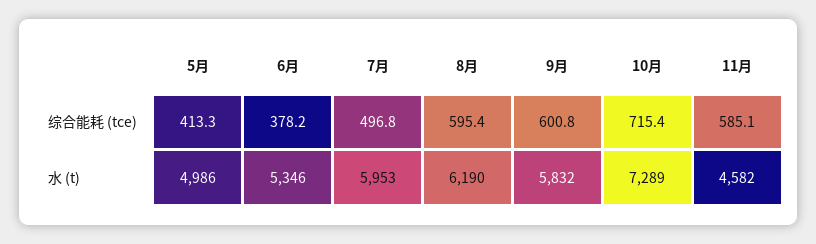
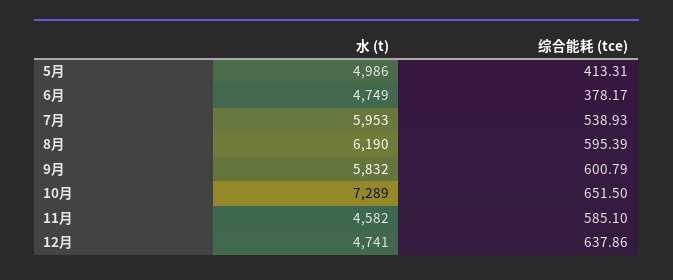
7月, 综合能耗 (tce): 496.8 -> 538.93
10月, 综合能耗 (tce): 715.4 -> 651.5
6月, 水 (t): 5346 -> 4749
12月, 水 (t): none -> 4741
12月, 综合能耗 (tce): none -> 637.86

